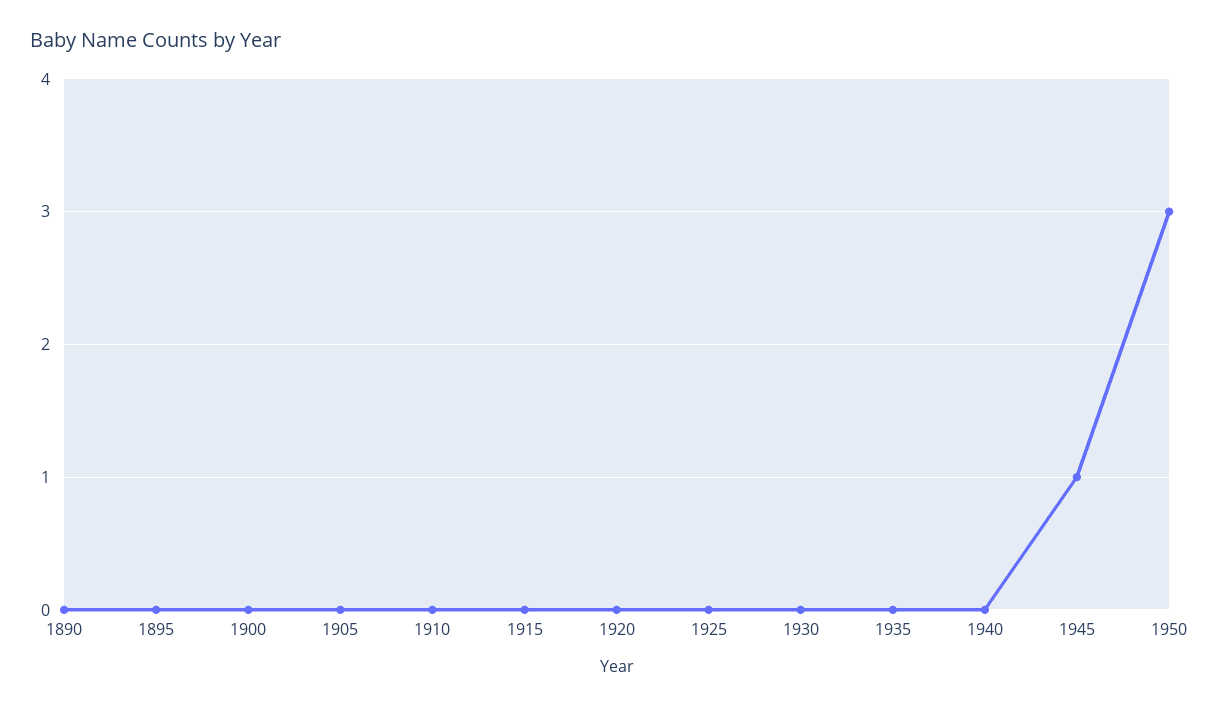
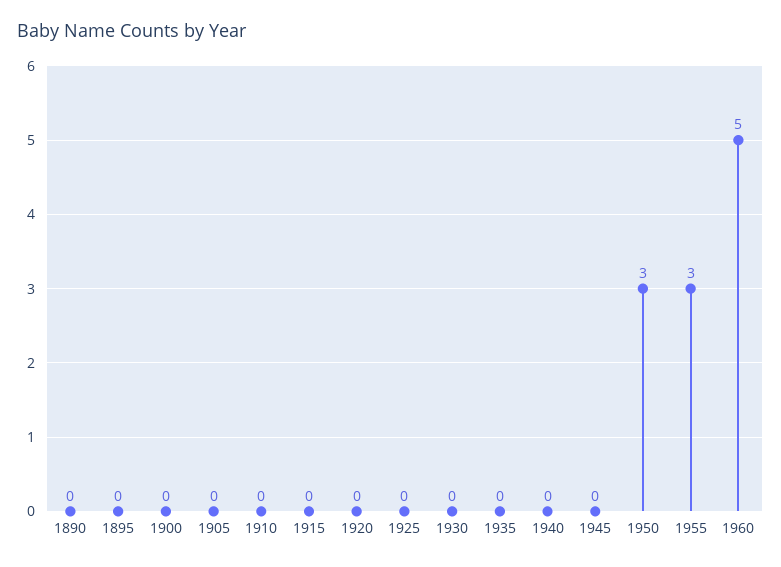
1945: 1 -> 0
1955: none -> 3
1960: none -> 5

